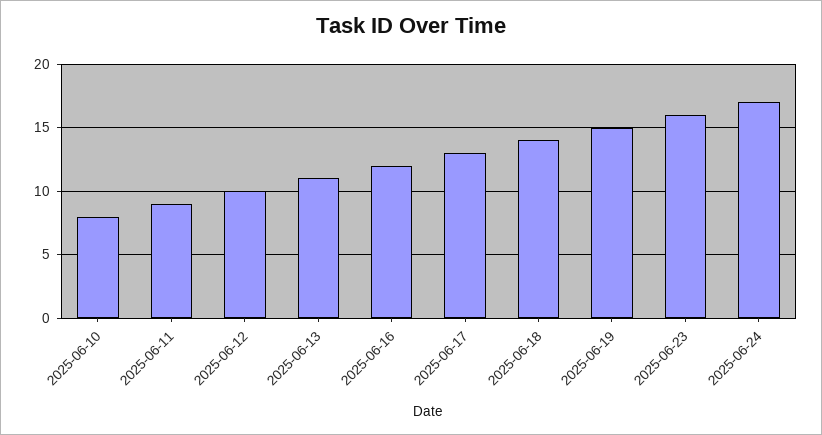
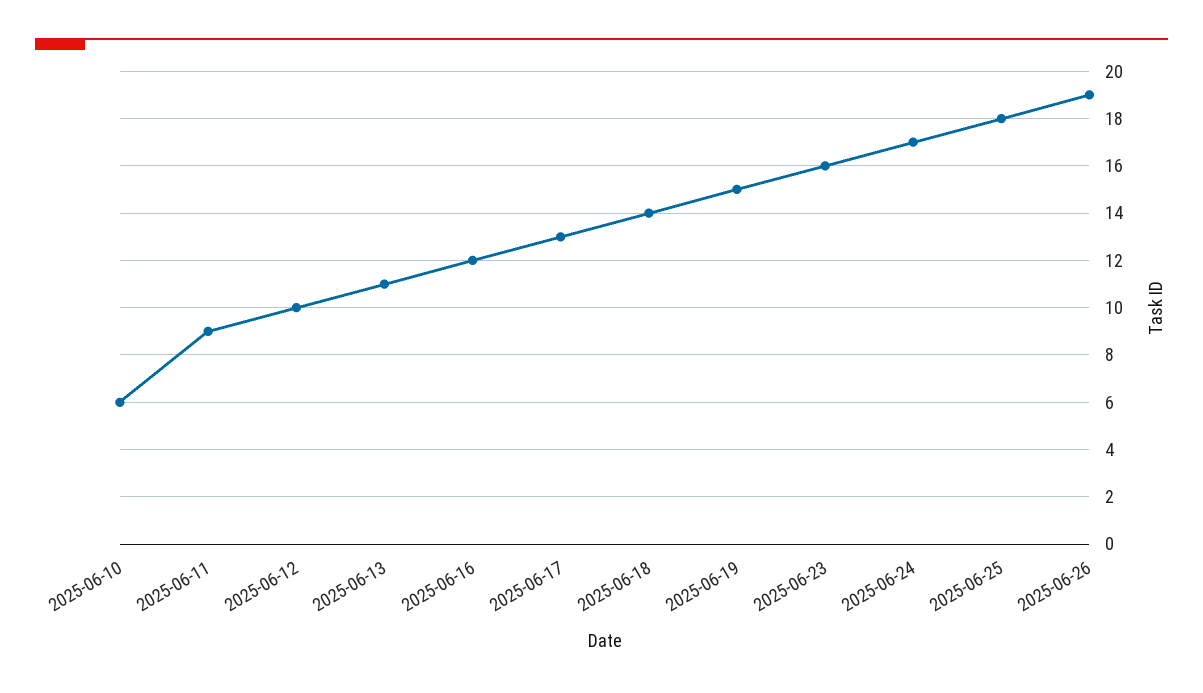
2025-06-10: 8 -> 6
2025-06-25: none -> 18
2025-06-26: none -> 19

